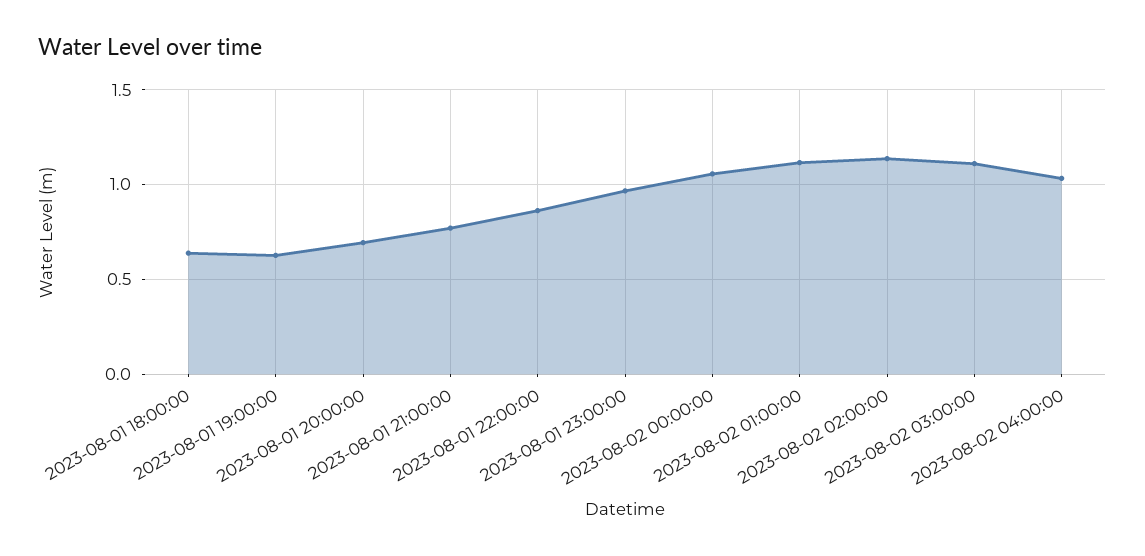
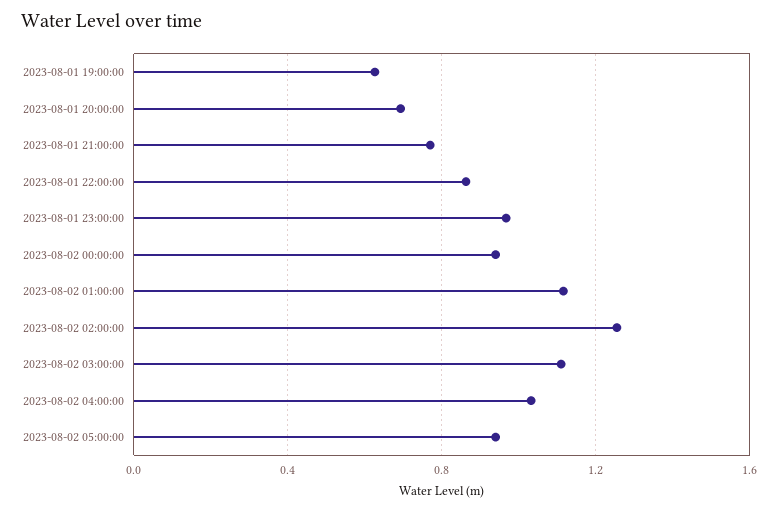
2023-08-01 18:00:00: 0.65 -> none
2023-08-02 00:00:00: 1.05 -> 0.95
2023-08-02 02:00:00: 1.15 -> 1.25
2023-08-02 05:00:00: none -> 0.95

